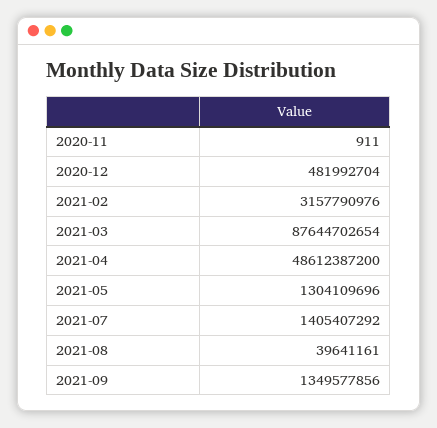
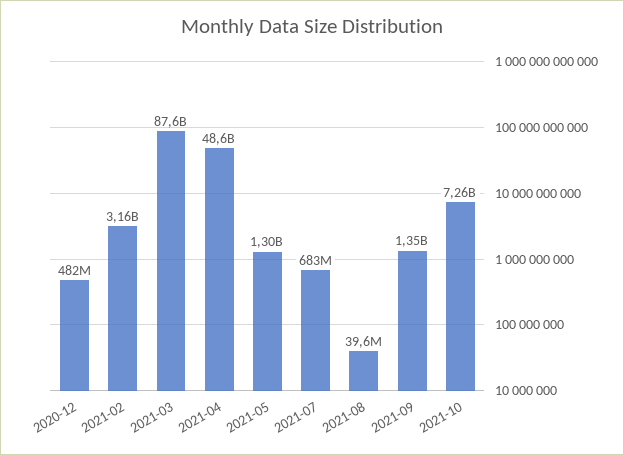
2020-11: 911 -> none
2021-07: 1405407292 -> 683000000
2021-10: none -> 7260000000

